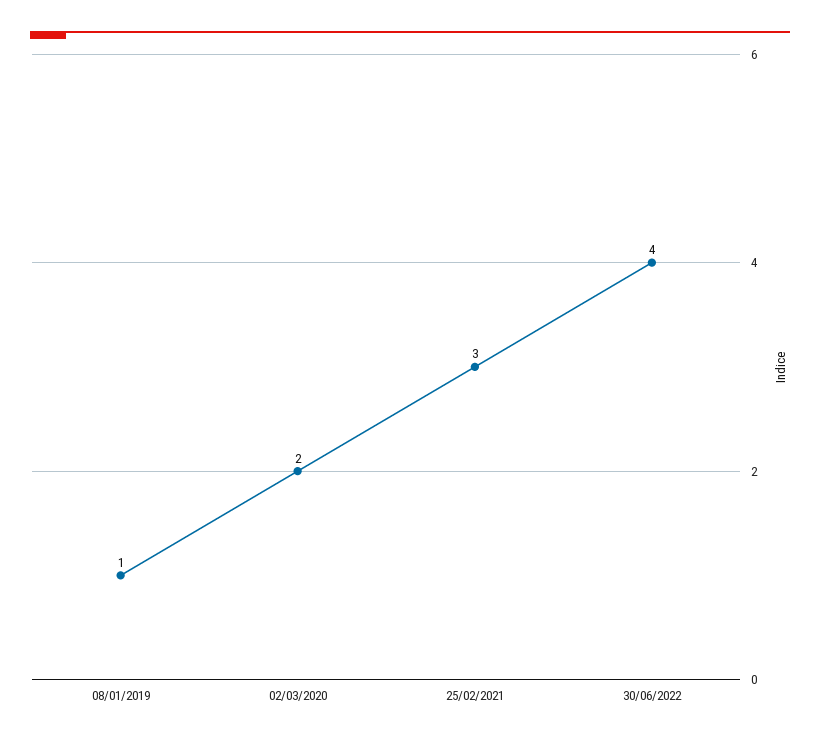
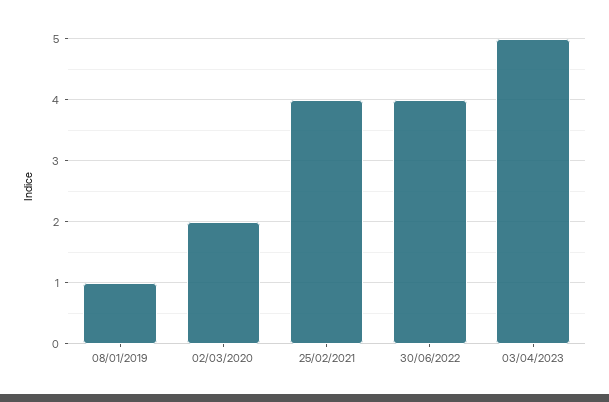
25/02/2021: 3 -> 4
03/04/2023: none -> 5

